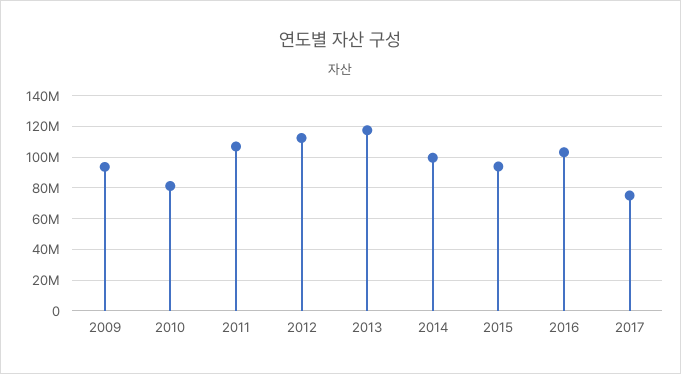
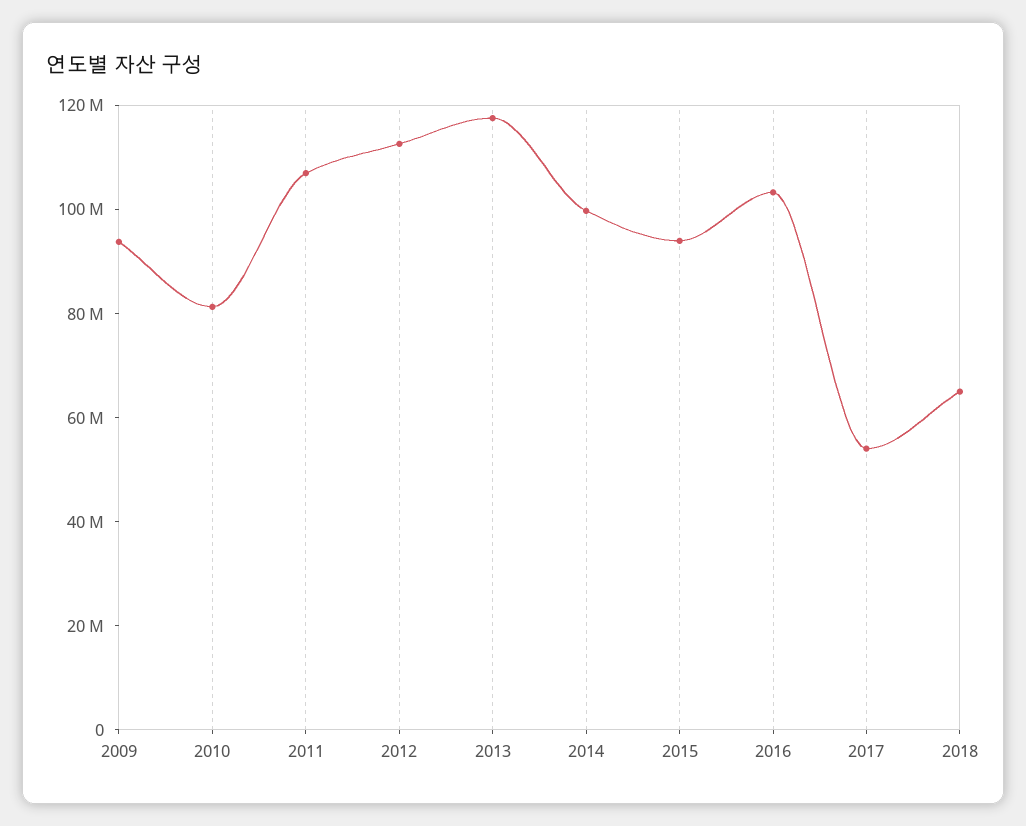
2017: 75000000 -> 55000000
2018: none -> 65000000

